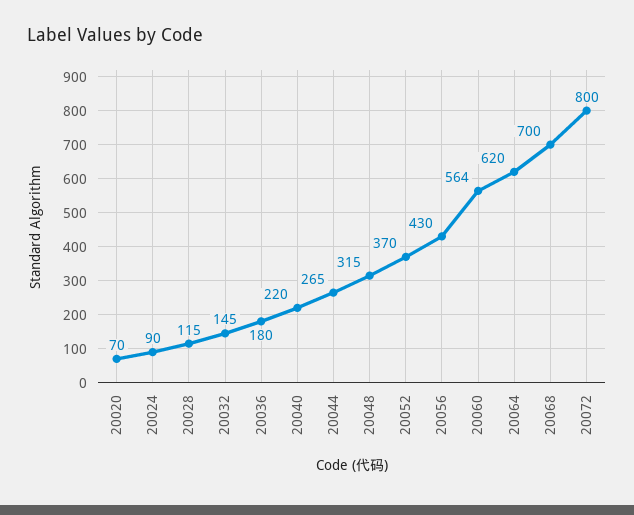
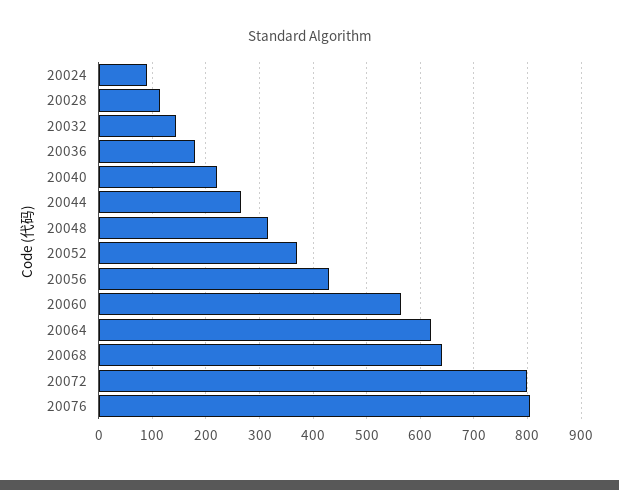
20020: 70 -> none
20068: 700 -> 640
20076: none -> 800

